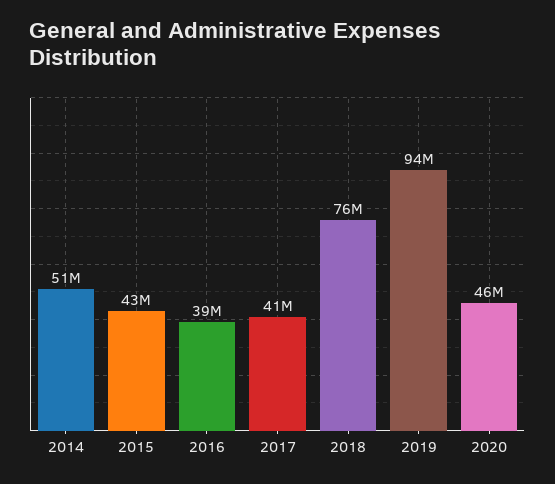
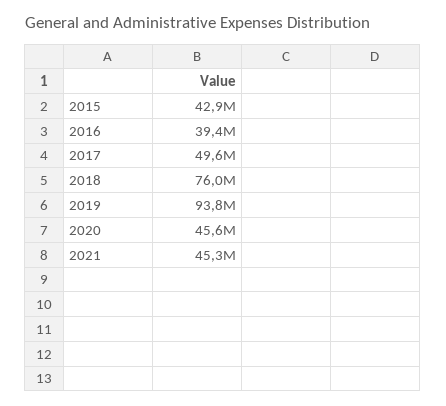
2014: 51000000 -> none
2017: 41000000 -> 49600000
2021: none -> 45300000

